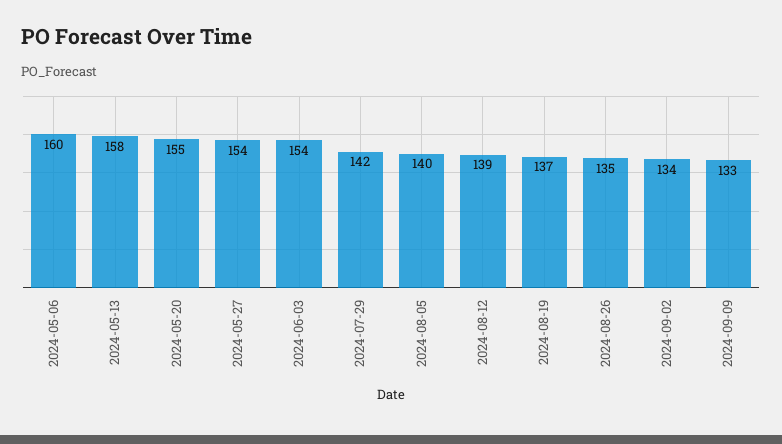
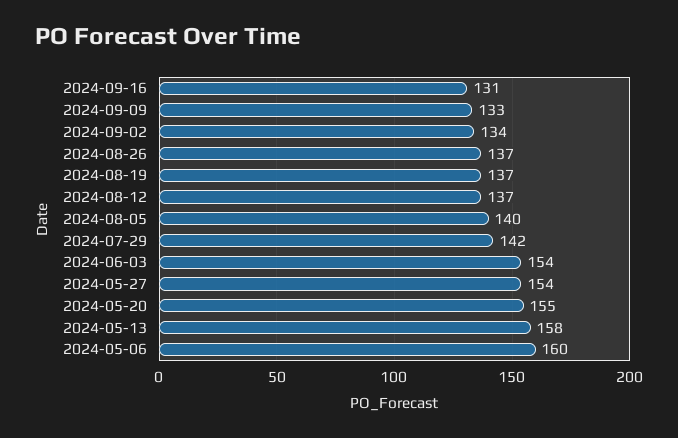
2024-08-12: 139 -> 137
2024-08-26: 135 -> 137
2024-09-16: none -> 131

